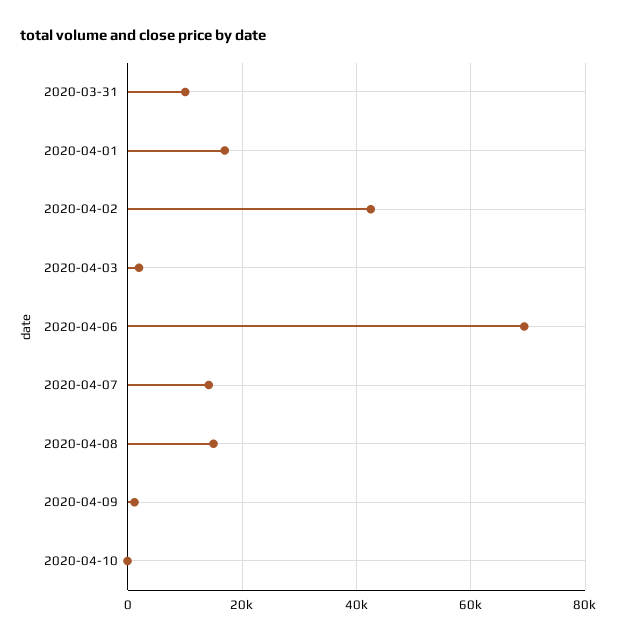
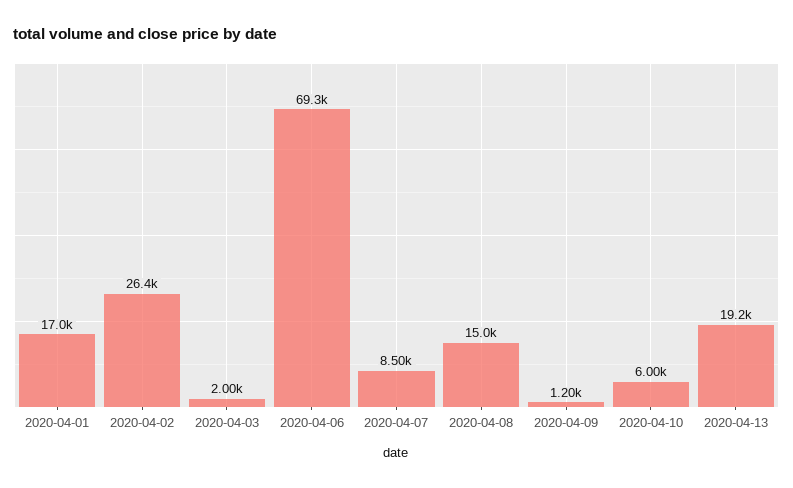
2020-03-31: 10000 -> none
2020-04-02: 42000 -> 26400
2020-04-07: 14000 -> 8500
2020-04-10: 0 -> 6000
2020-04-13: none -> 19200

